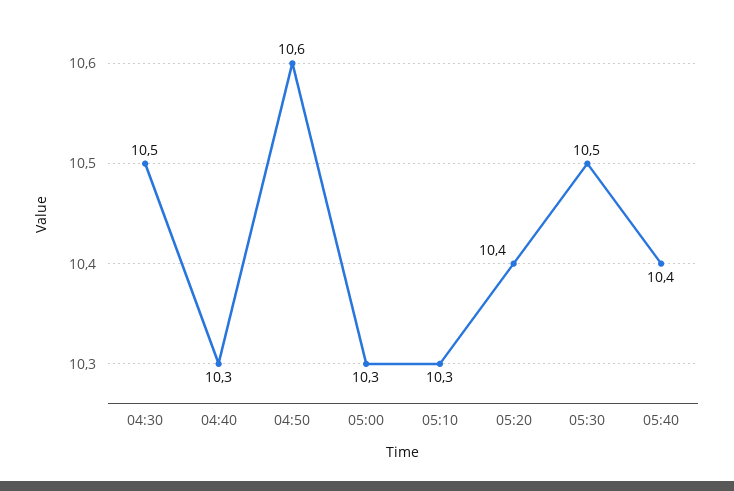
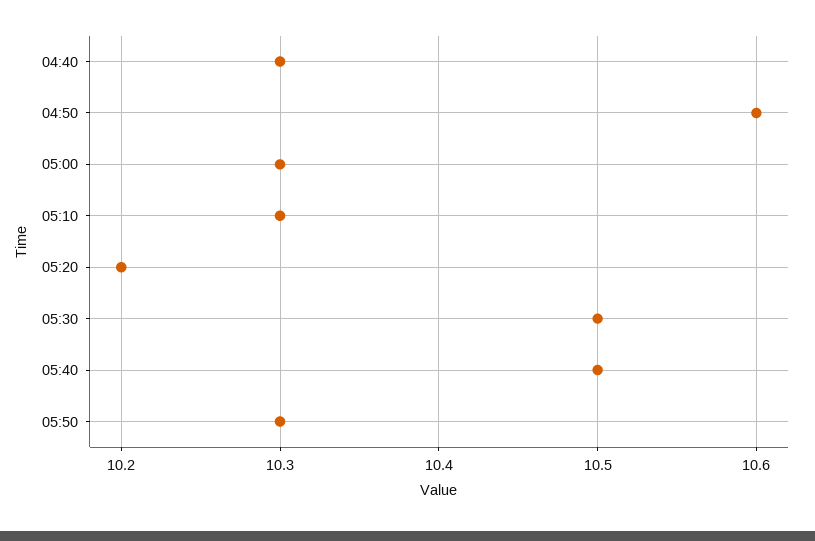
04:30: 10.5 -> none
05:20: 10.4 -> 10.2
05:40: 10.4 -> 10.5
05:50: none -> 10.3

